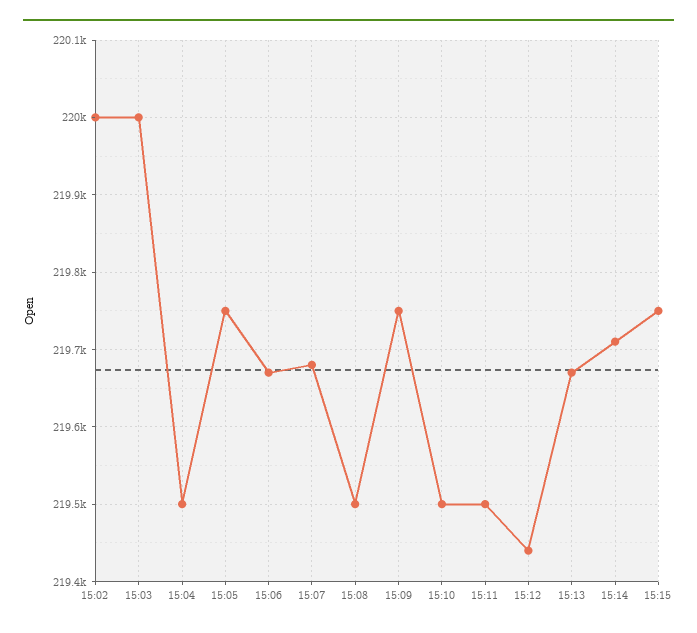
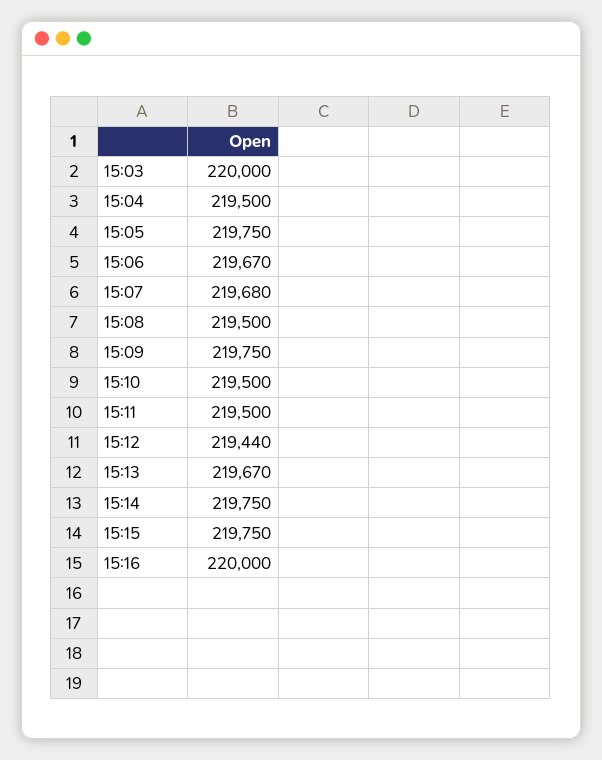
15:02: 220000 -> none
15:14: 219710 -> 219750
15:16: none -> 220000

